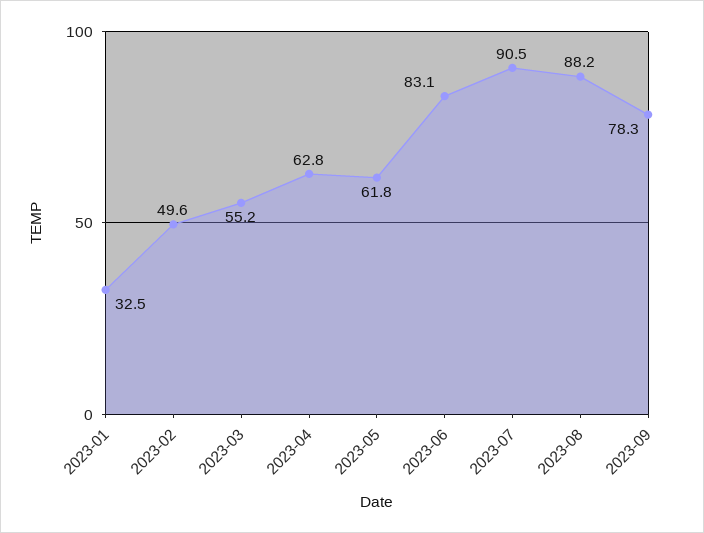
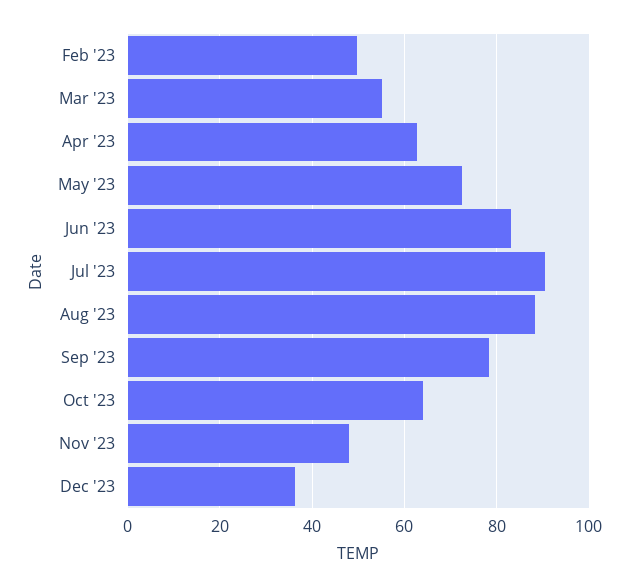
2023-01: 32.5 -> none
2023-05: 61.8 -> 72
Oct '23: none -> 64
Nov '23: none -> 48
Dec '23: none -> 36

